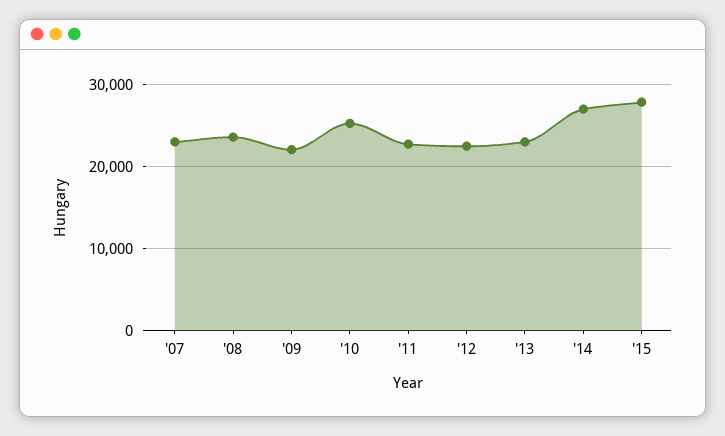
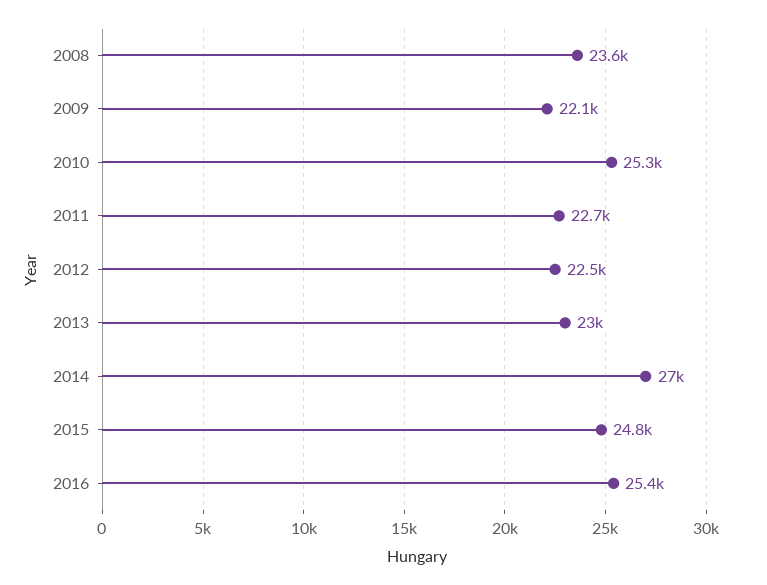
'07: 23000 -> none
'15: 28000 -> 24800
2016: none -> 25400

